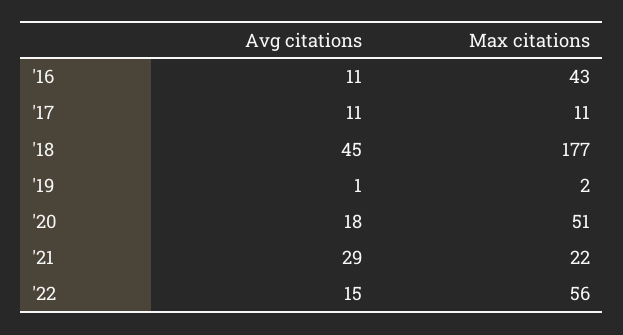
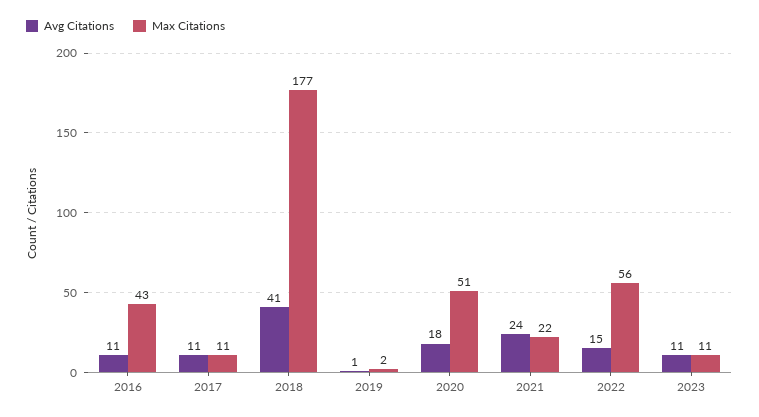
Avg citations, '18: 45 -> 41
Avg citations, '21: 29 -> 24
Avg citations, 2023: none -> 11
Max citations, 2023: none -> 11

